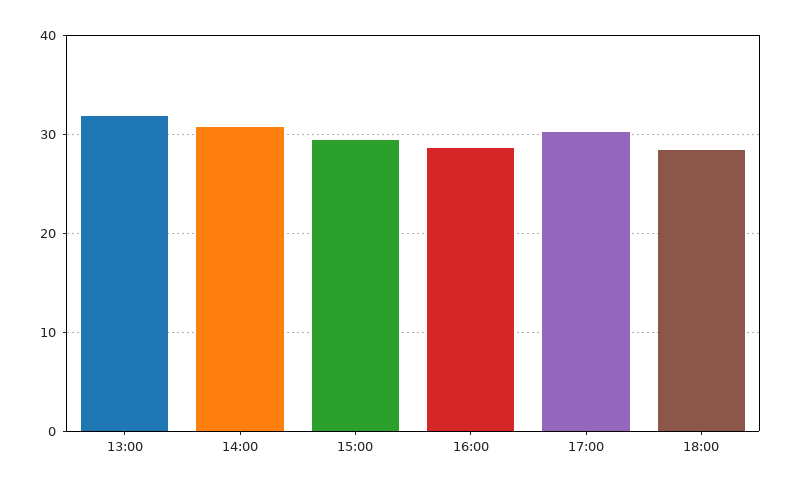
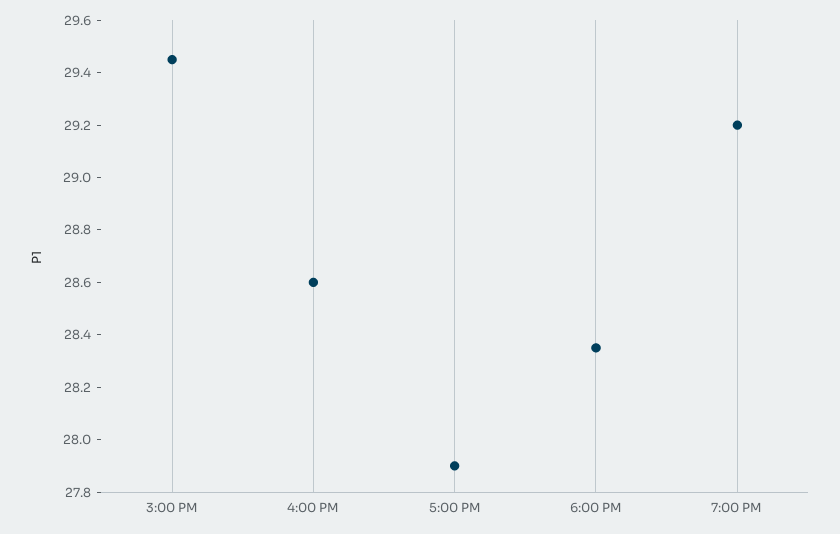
13:00: 32 -> none
14:00: 31 -> none
17:00: 30 -> 27.9
7:00 PM: none -> 29.2

